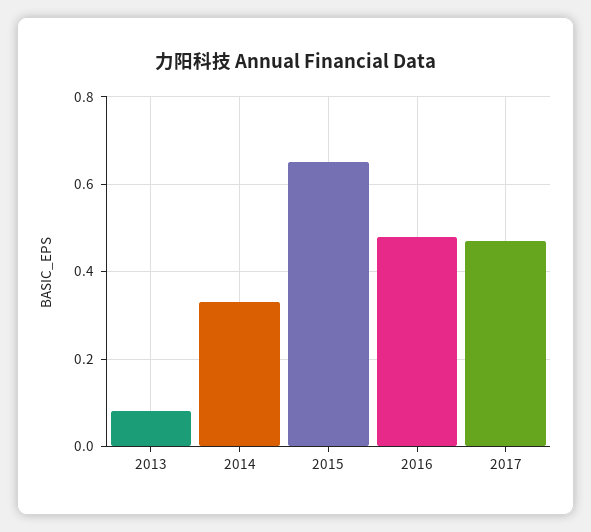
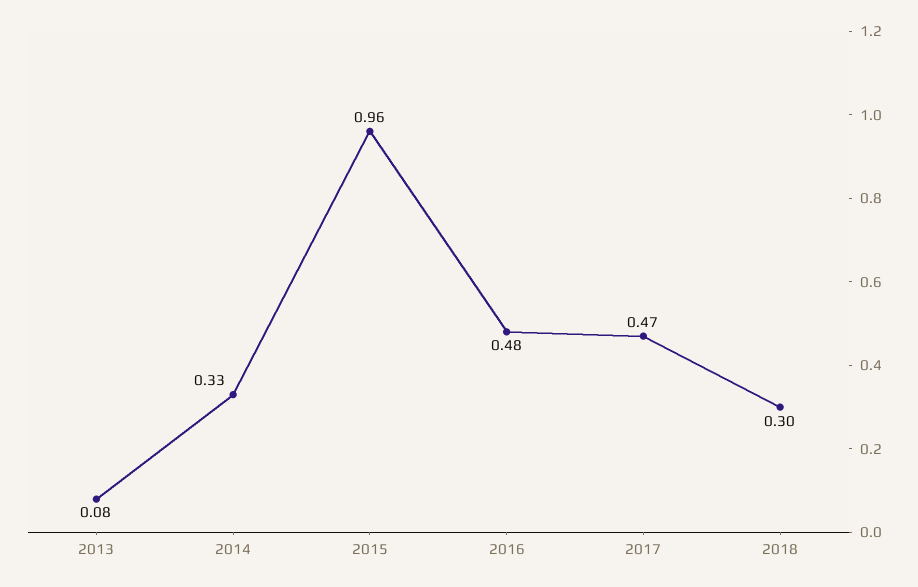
2015: 0.65 -> 0.96
2018: none -> 0.3

